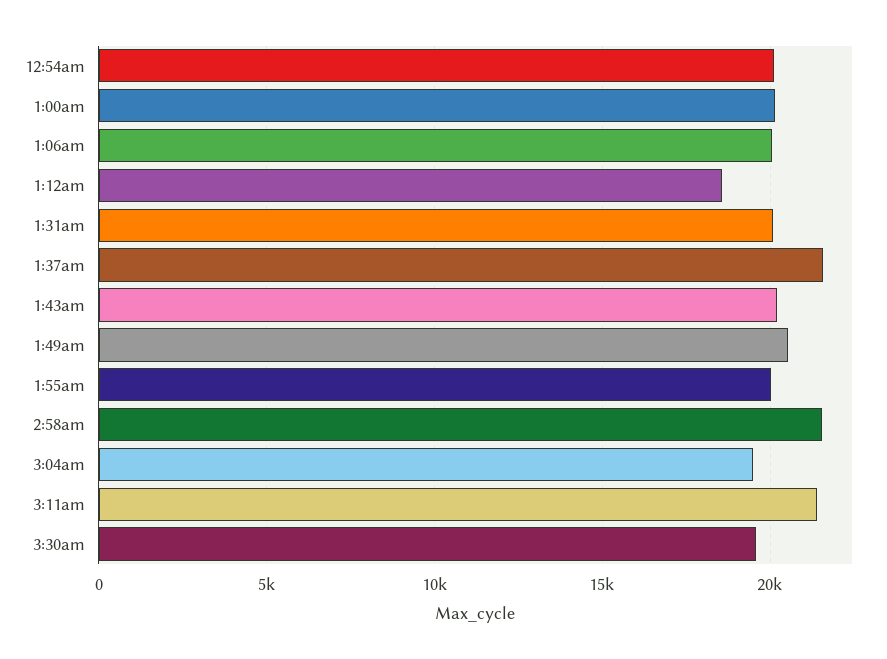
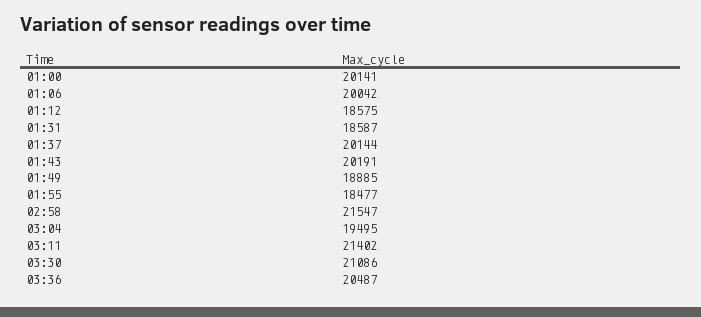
12:54am: 20000 -> none
1:31am: 20000 -> 18587
1:37am: 21500 -> 20144
1:49am: 20500 -> 18885
1:55am: 20000 -> 18477
3:30am: 19500 -> 21086
03:36: none -> 20487

